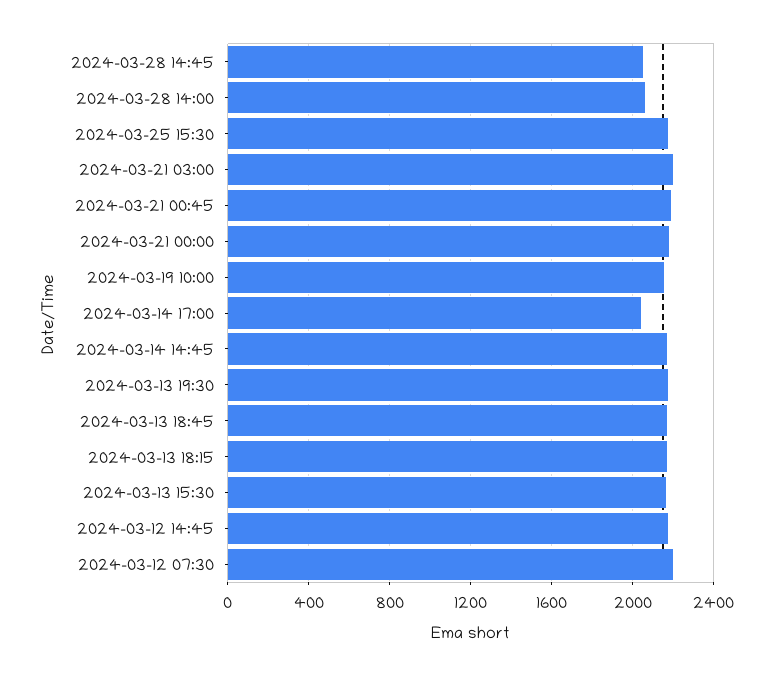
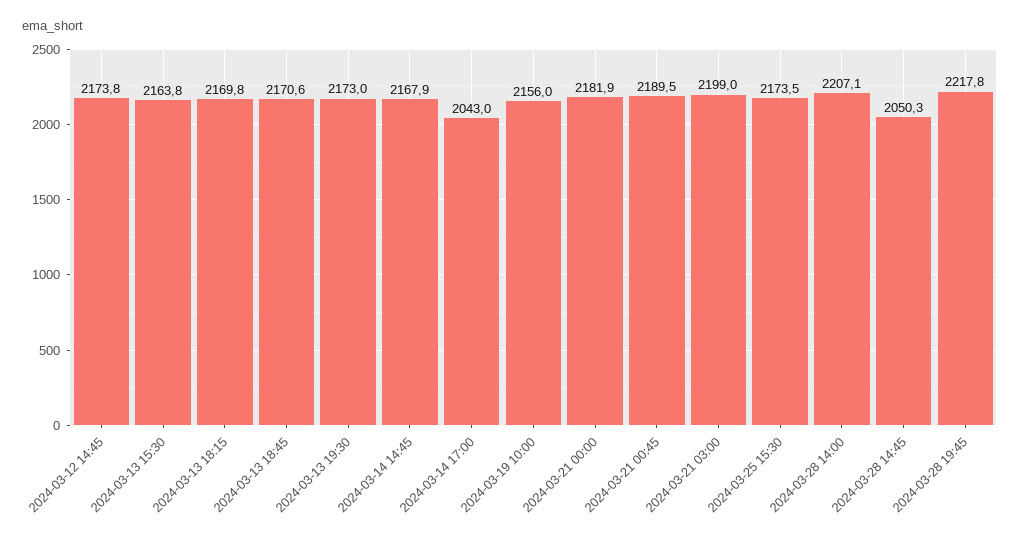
2024-03-28 14:00: 2050 -> 2207.1
2024-03-12 07:30: 2200 -> none
2024-03-28 19:45: none -> 2217.8

